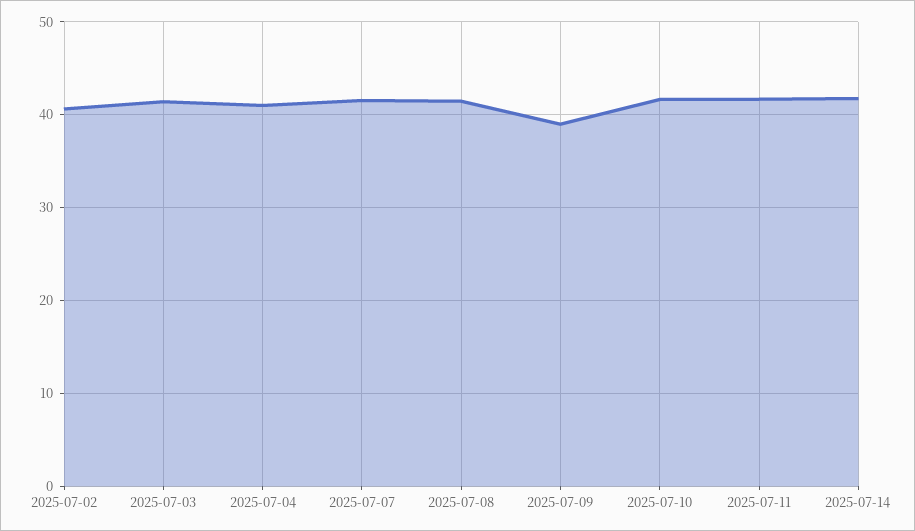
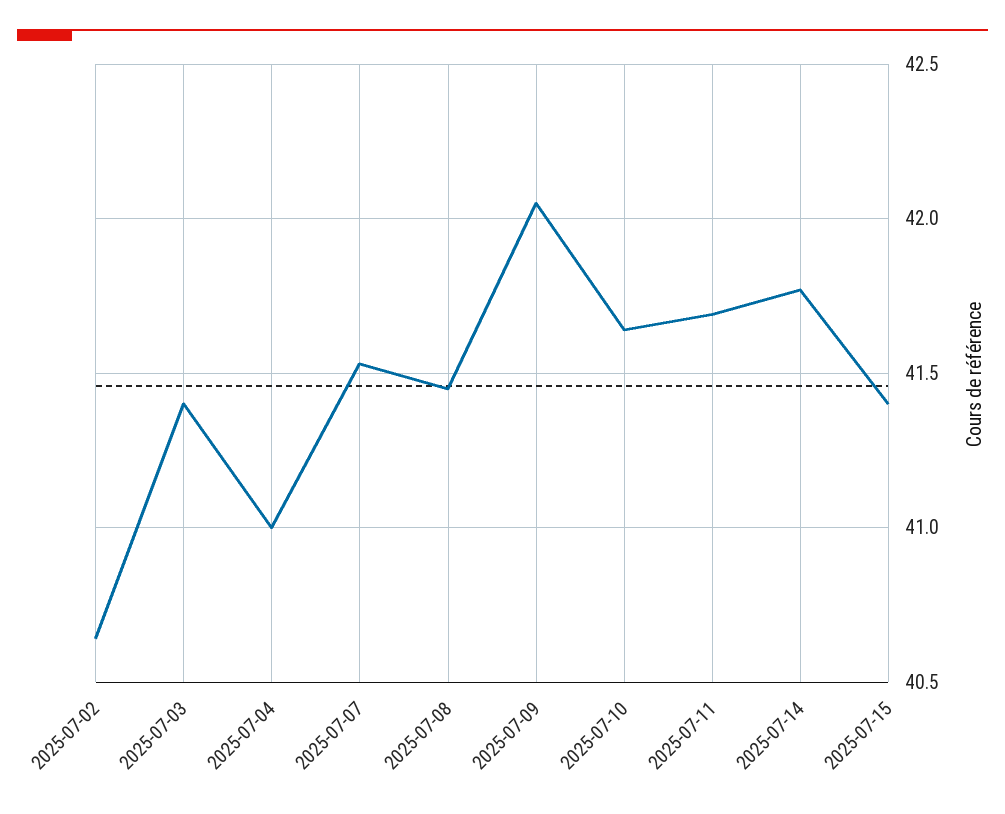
2025-07-09: 39 -> 42.05
2025-07-15: none -> 41.4

